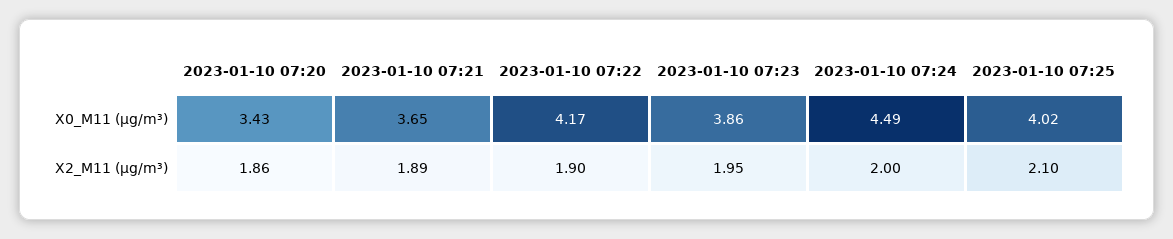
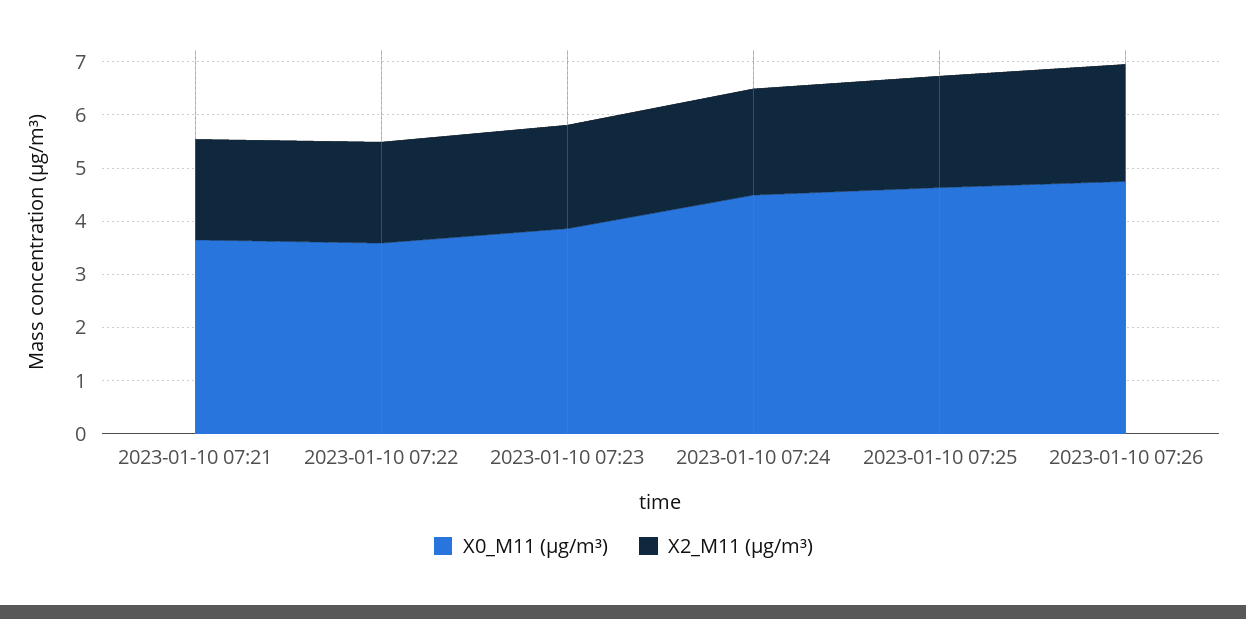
X0_M11 (μg/m³), 2023-01-10 07:20: 3.43 -> none
X0_M11 (μg/m³), 2023-01-10 07:22: 4.17 -> 3.6
X0_M11 (μg/m³), 2023-01-10 07:25: 4.02 -> 4.6
X2_M11 (μg/m³), 2023-01-10 07:20: 1.86 -> none
X0_M11 (μg/m³), 2023-01-10 07:26: none -> 4.8
X2_M11 (μg/m³), 2023-01-10 07:26: none -> 2.2

